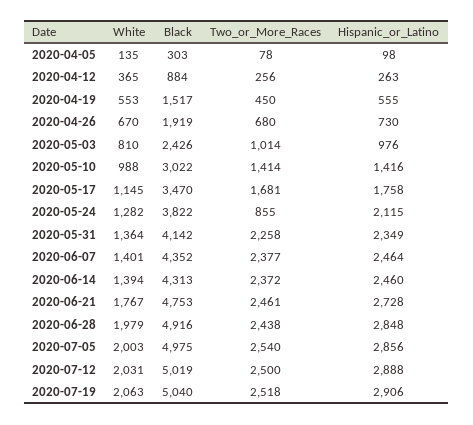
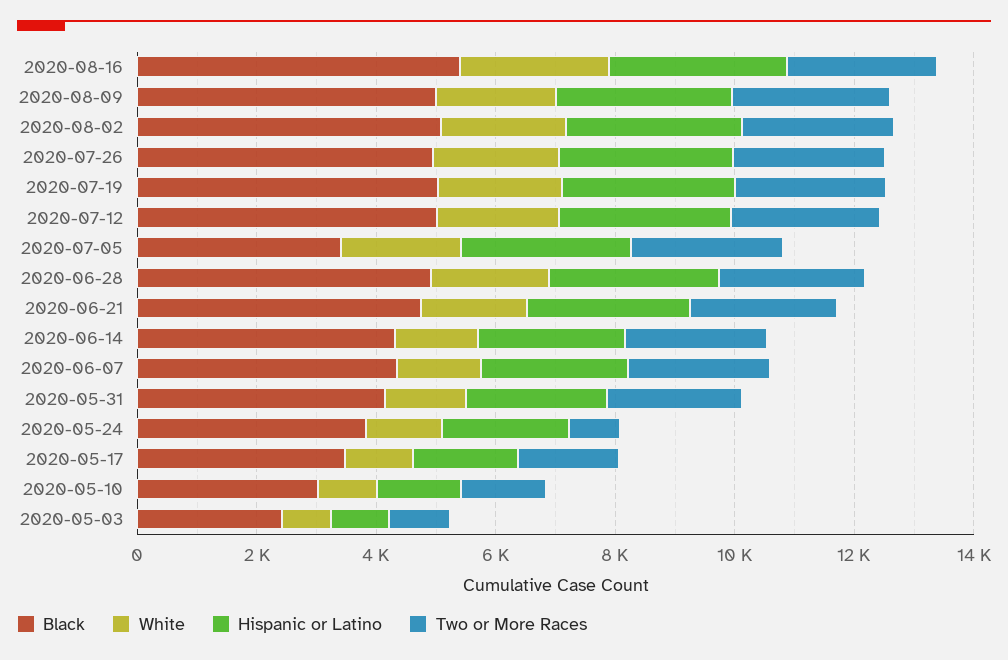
White, 2020-04-05: 135 -> none
Black, 2020-04-05: 303 -> none
Two_or_More_Races, 2020-04-05: 78 -> none
Hispanic_or_Latino, 2020-04-05: 98 -> none
White, 2020-04-12: 365 -> none
Black, 2020-04-12: 884 -> none
Two_or_More_Races, 2020-04-12: 256 -> none
Hispanic_or_Latino, 2020-04-12: 263 -> none
White, 2020-04-19: 553 -> none
Black, 2020-04-19: 1517 -> none
Two_or_More_Races, 2020-04-19: 450 -> none
Hispanic_or_Latino, 2020-04-19: 555 -> none
White, 2020-04-26: 670 -> none
Black, 2020-04-26: 1919 -> none
Two_or_More_Races, 2020-04-26: 680 -> none
Hispanic_or_Latino, 2020-04-26: 730 -> none
Black, 2020-07-05: 4975 -> 3500
Black, 2020-08-16: none -> 5500
White, 2020-08-16: none -> 2500
Hispanic_or_Latino, 2020-08-16: none -> 3000
Two_or_More_Races, 2020-08-16: none -> 2500
Black, 2020-08-09: none -> 5000
White, 2020-08-09: none -> 2000
Hispanic_or_Latino, 2020-08-09: none -> 3000
Two_or_More_Races, 2020-08-09: none -> 2500
Black, 2020-08-02: none -> 5000
White, 2020-08-02: none -> 2000
Hispanic_or_Latino, 2020-08-02: none -> 3000
Two_or_More_Races, 2020-08-02: none -> 2500
Black, 2020-07-26: none -> 5000
White, 2020-07-26: none -> 2000
Hispanic_or_Latino, 2020-07-26: none -> 3000
Two_or_More_Races, 2020-07-26: none -> 2500

